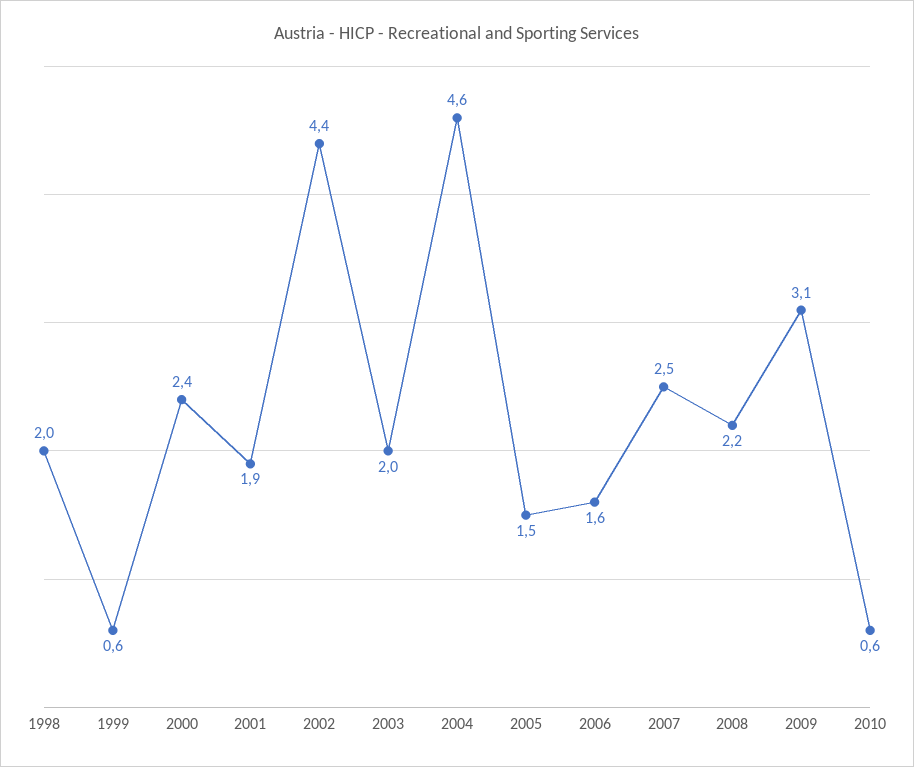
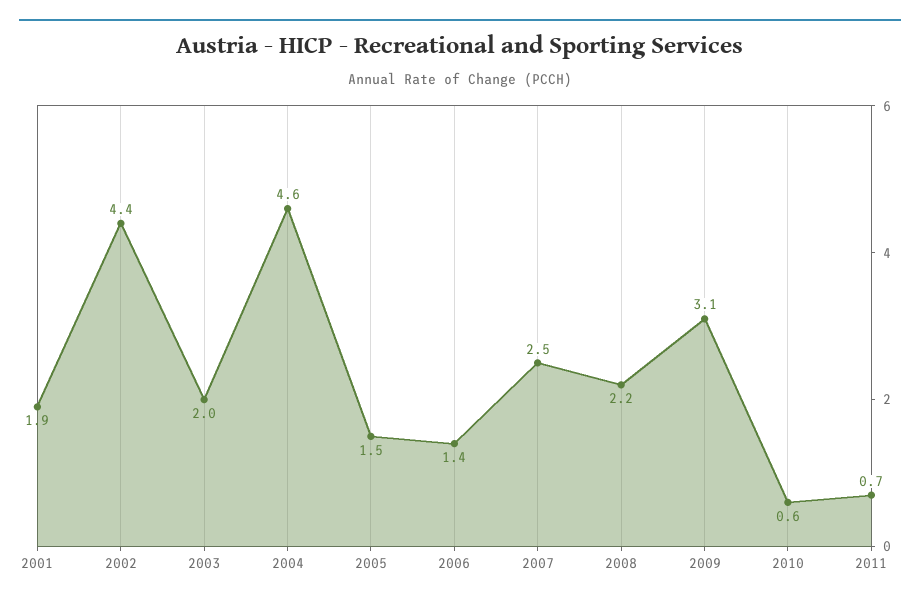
1998: 2 -> none
1999: 0.6 -> none
2000: 2.4 -> none
2006: 1.6 -> 1.4
2011: none -> 0.7

